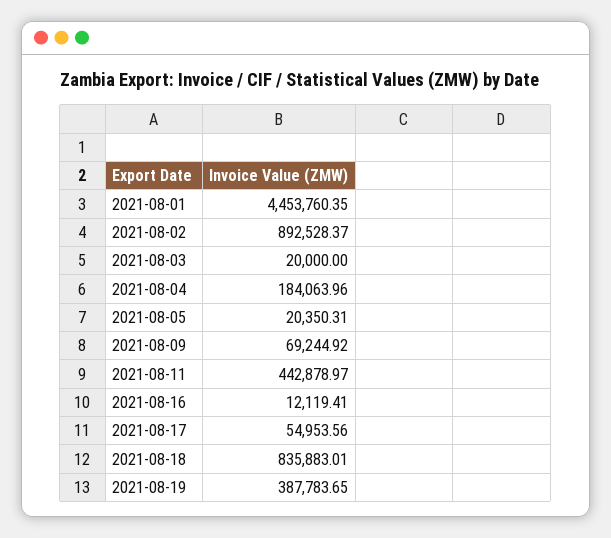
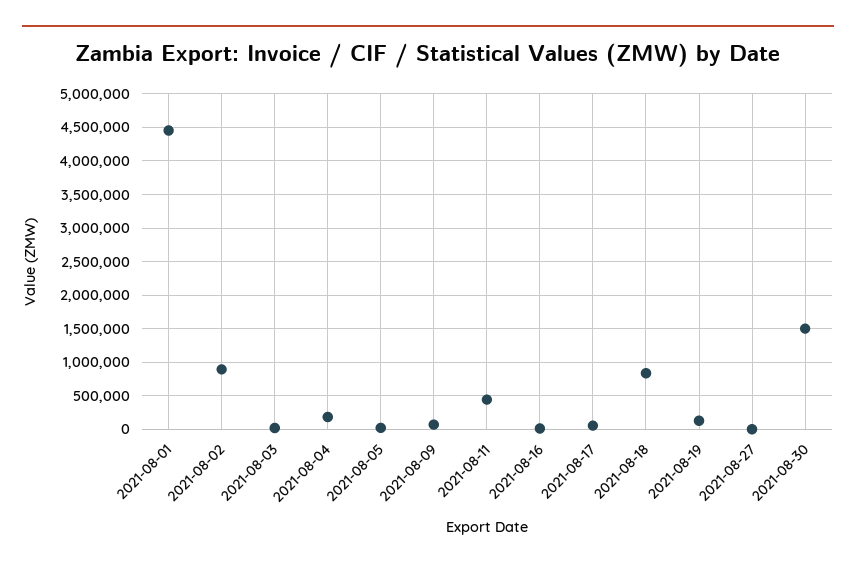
2021-08-19: 387783.65 -> 100000
2021-08-27: none -> 0
2021-08-30: none -> 1500000

